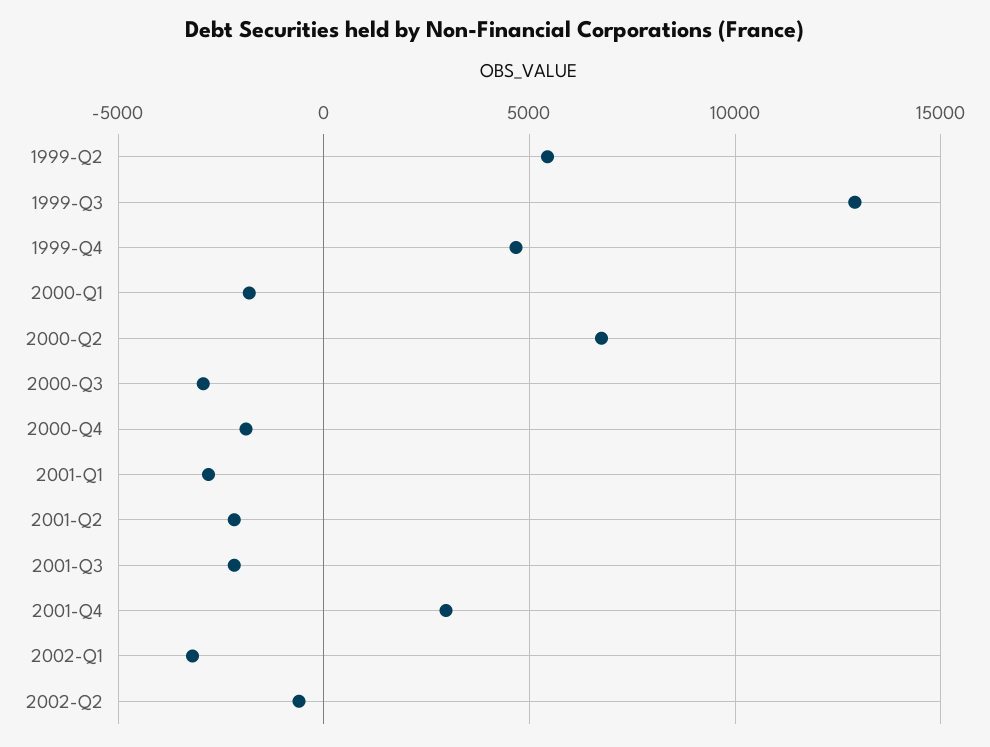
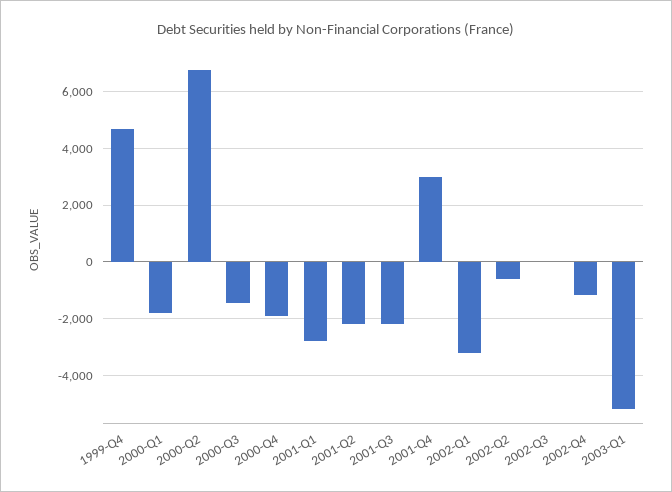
1999-Q2: 5500 -> none
1999-Q3: 13000 -> none
2000-Q3: -3000 -> -1500
2002-Q3: none -> 0
2002-Q4: none -> -1250
2003-Q1: none -> -5250

